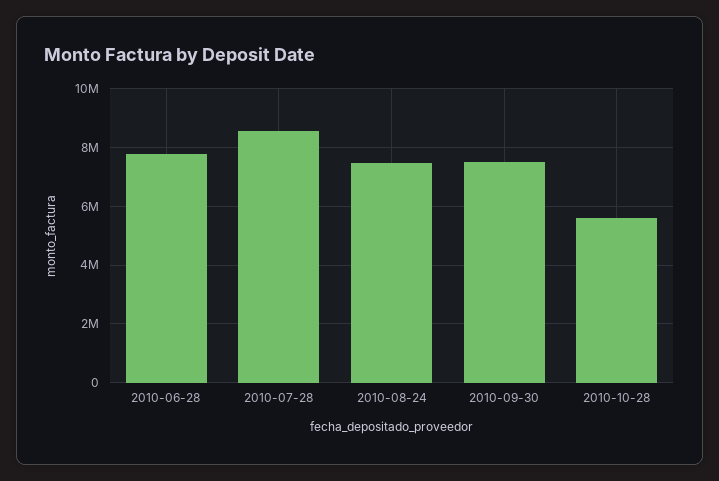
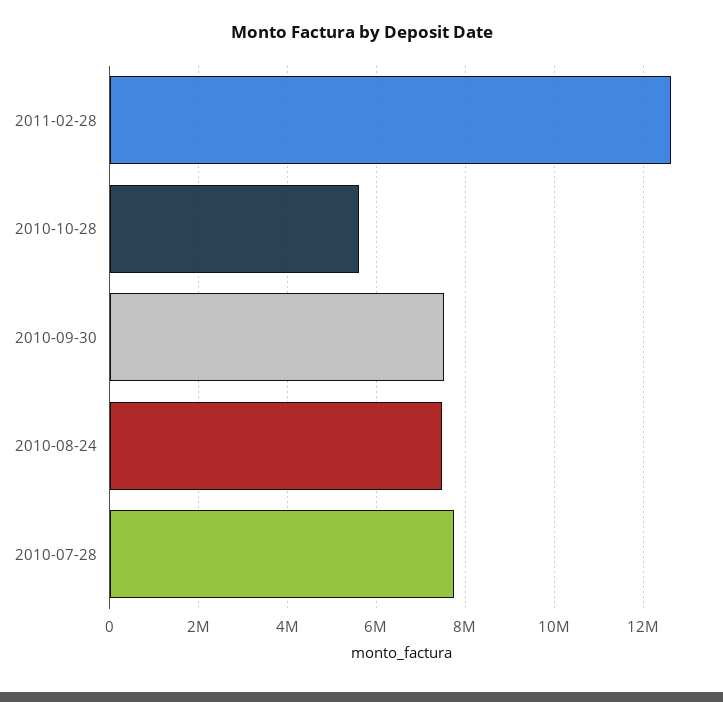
2010-06-28: 7750000 -> none
2010-07-28: 8500000 -> 7800000
2011-02-28: none -> 12600000

